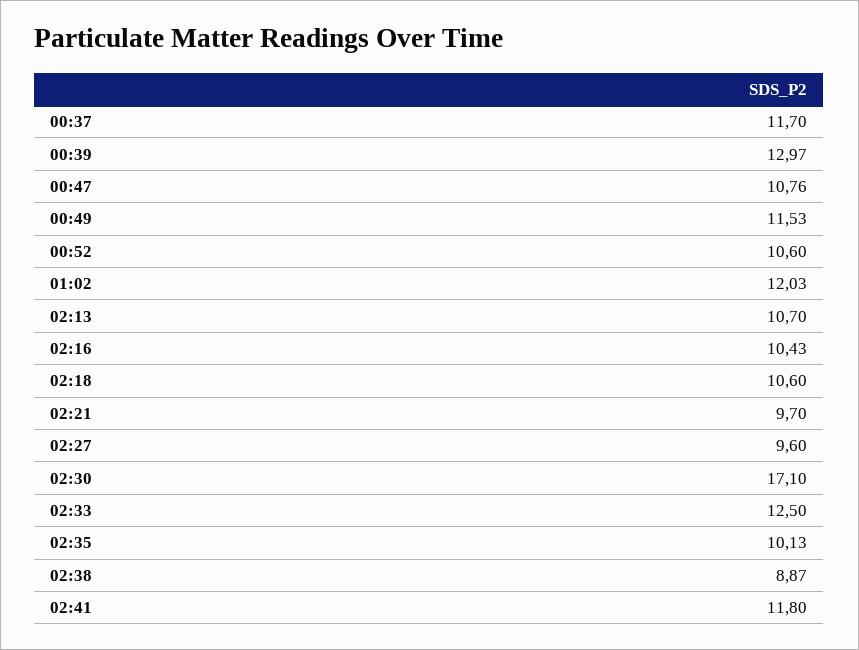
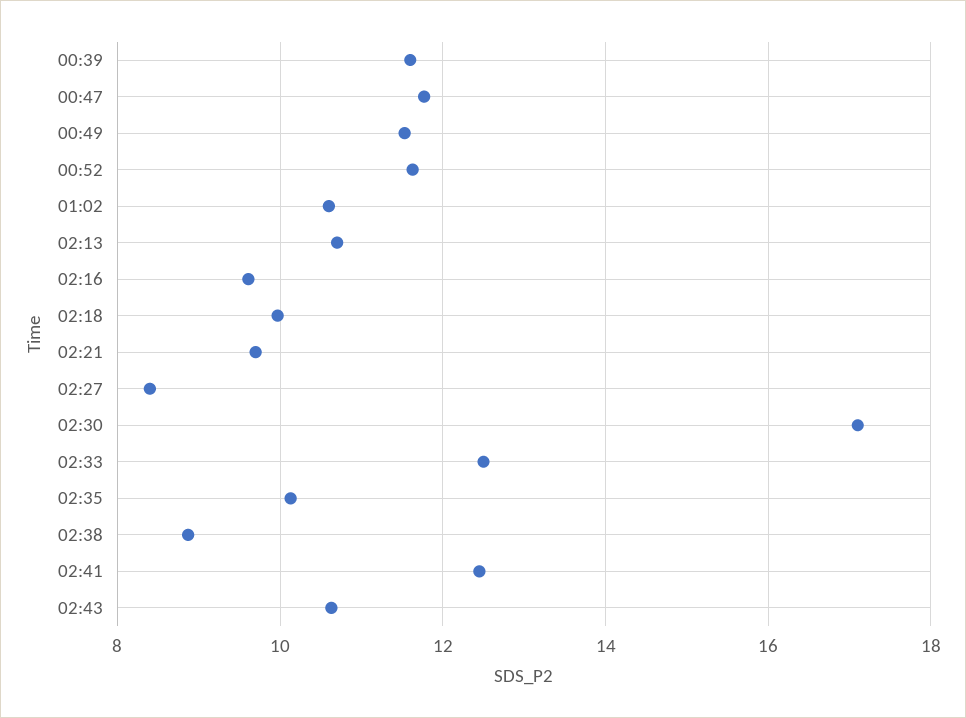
00:37: 11.7 -> none
00:39: 12.97 -> 11.6
00:47: 10.76 -> 11.8
00:52: 10.6 -> 11.6
01:02: 12.03 -> 10.6
02:16: 10.43 -> 9.6
02:18: 10.6 -> 10
02:27: 9.6 -> 8.4
02:41: 11.8 -> 12.4
02:43: none -> 10.6

